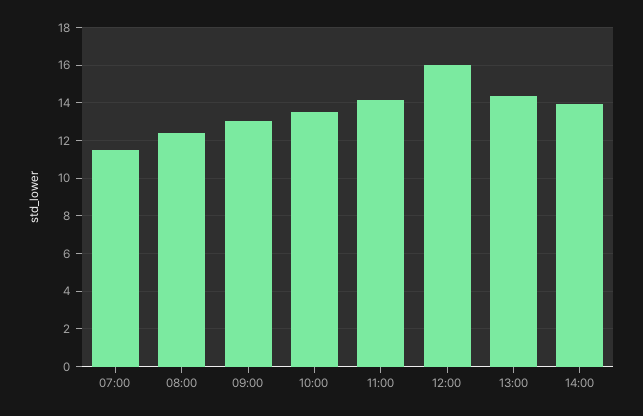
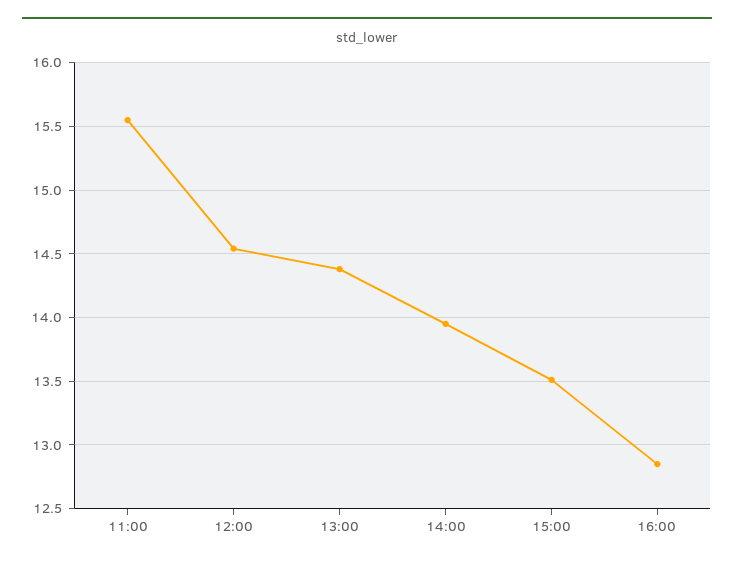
07:00: 11.5 -> none
08:00: 12.5 -> none
09:00: 13 -> none
10:00: 13.5 -> none
11:00: 14 -> 15.55
12:00: 16 -> 14.55
15:00: none -> 13.5
16:00: none -> 12.85

